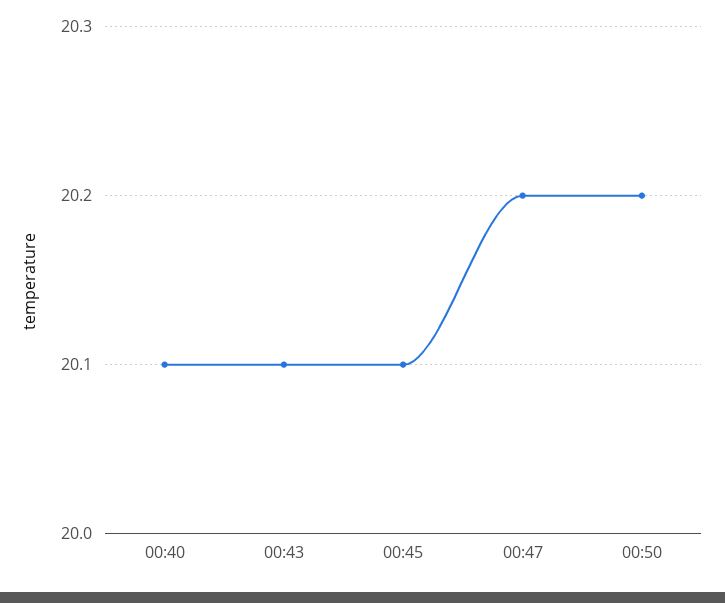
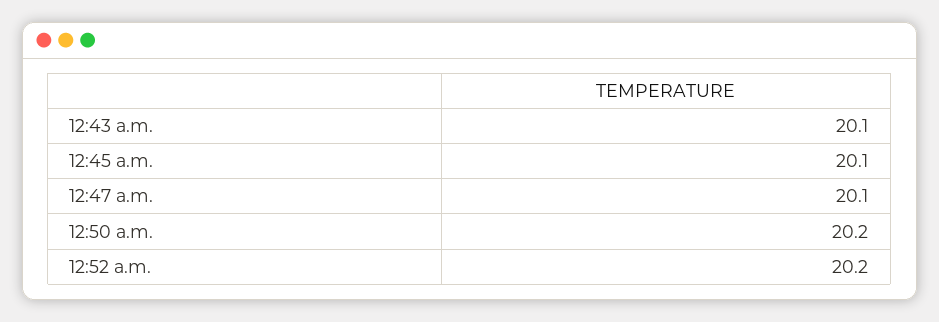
00:40: 20.1 -> none
00:47: 20.2 -> 20.1
12:52 a.m.: none -> 20.2

